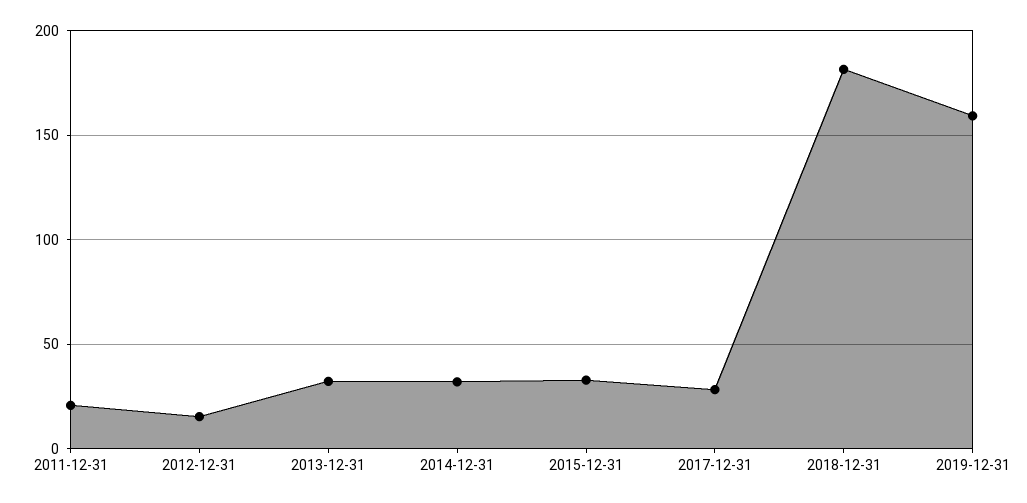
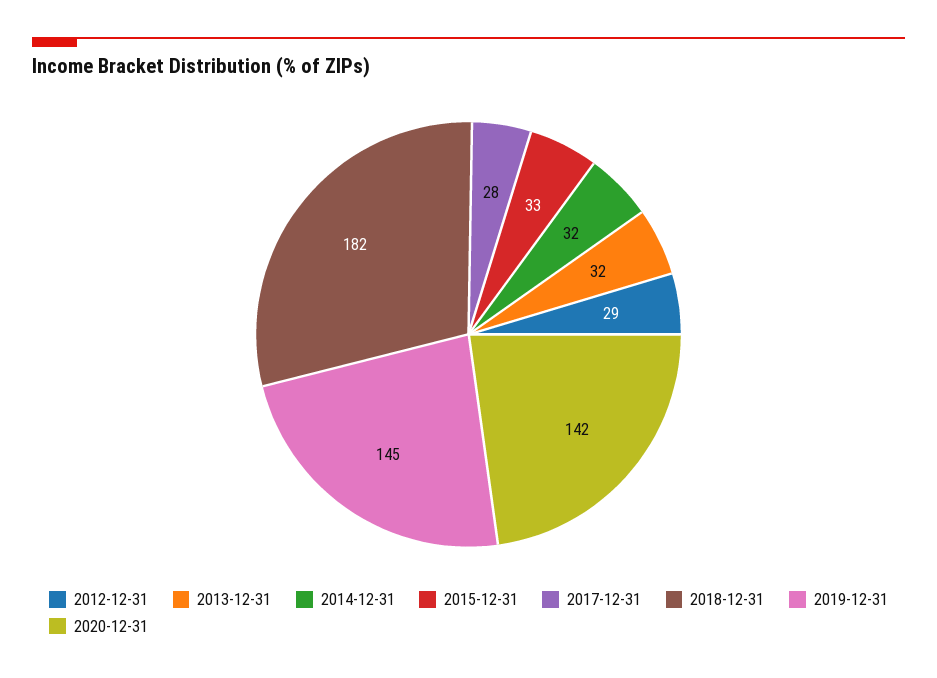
2011-12-31: 20 -> none
2012-12-31: 15 -> 29
2019-12-31: 160 -> 145
2020-12-31: none -> 142

